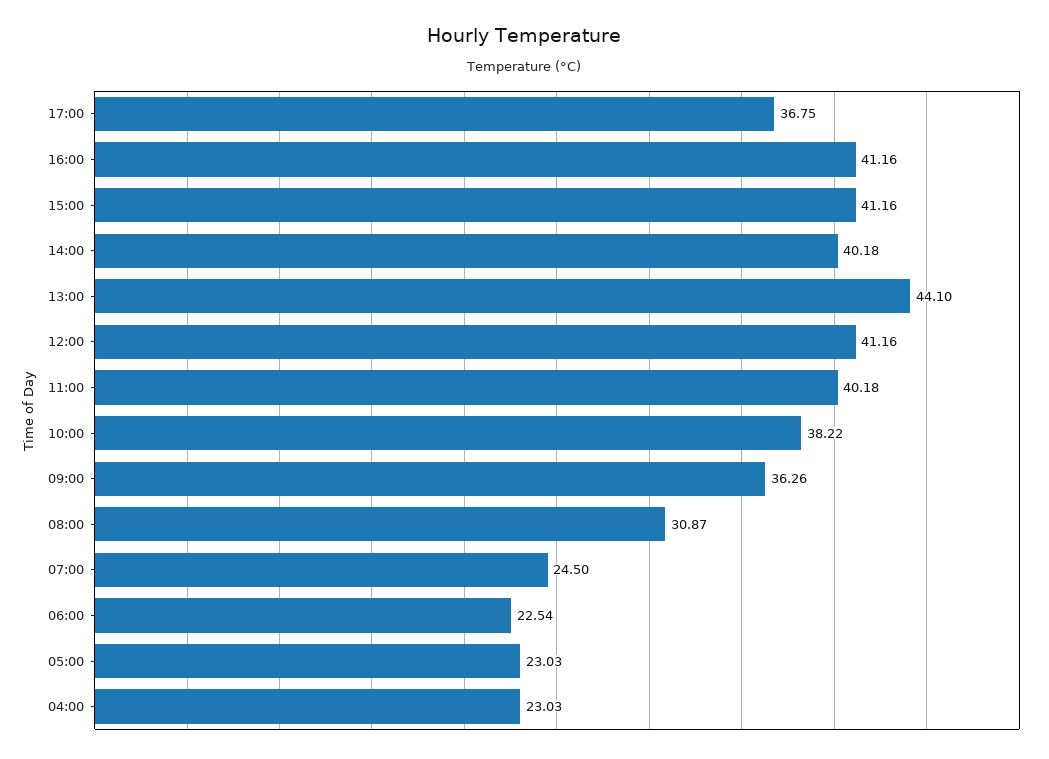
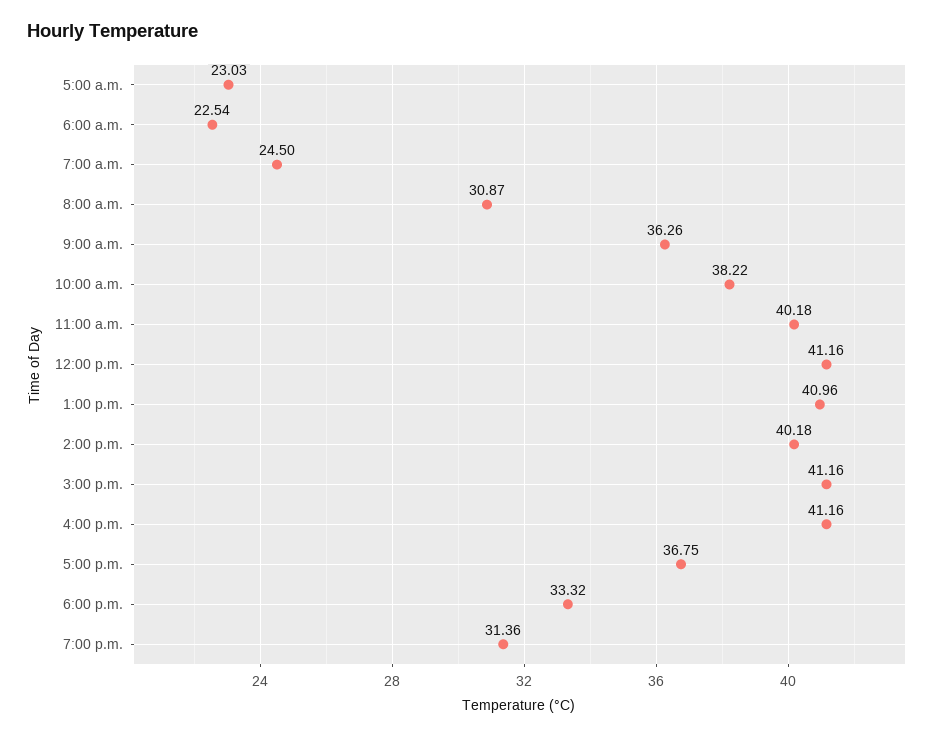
13:00: 44.1 -> 40.96
04:00: 23.03 -> none
6:00 p.m.: none -> 33.32
7:00 p.m.: none -> 31.36

